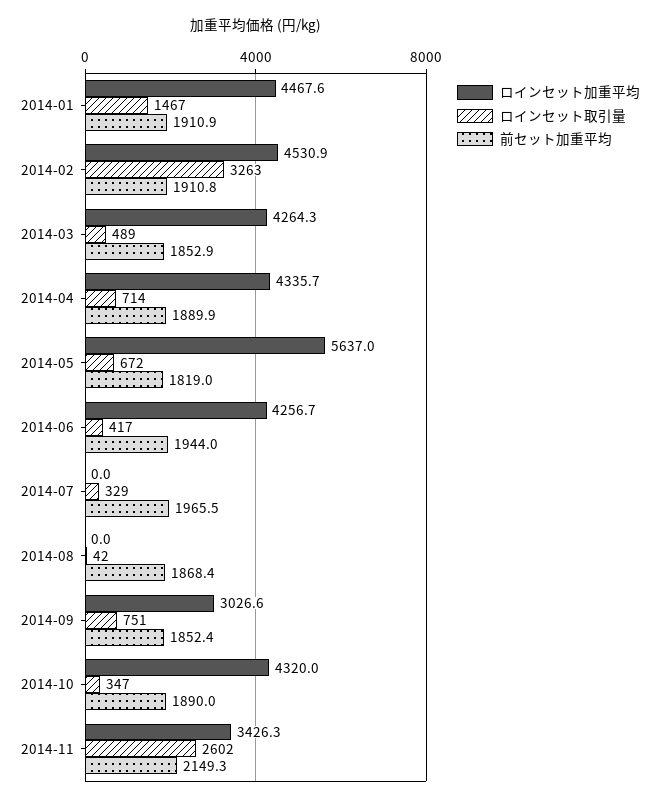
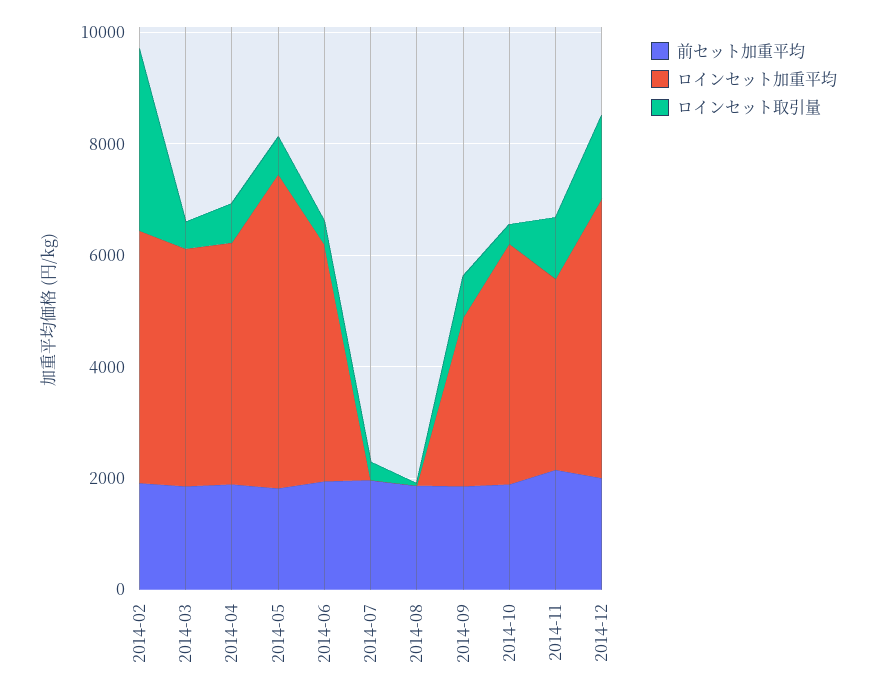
ロインセット加重平均, 2014-01: 4467.6 -> none
ロインセット取引量, 2014-01: 1467 -> none
前セット加重平均, 2014-01: 1910.9 -> none
ロインセット取引量, 2014-11: 2602 -> 1000
前セット加重平均, 2014-12: none -> 2000
ロインセット加重平均, 2014-12: none -> 5000
ロインセット取引量, 2014-12: none -> 1500

